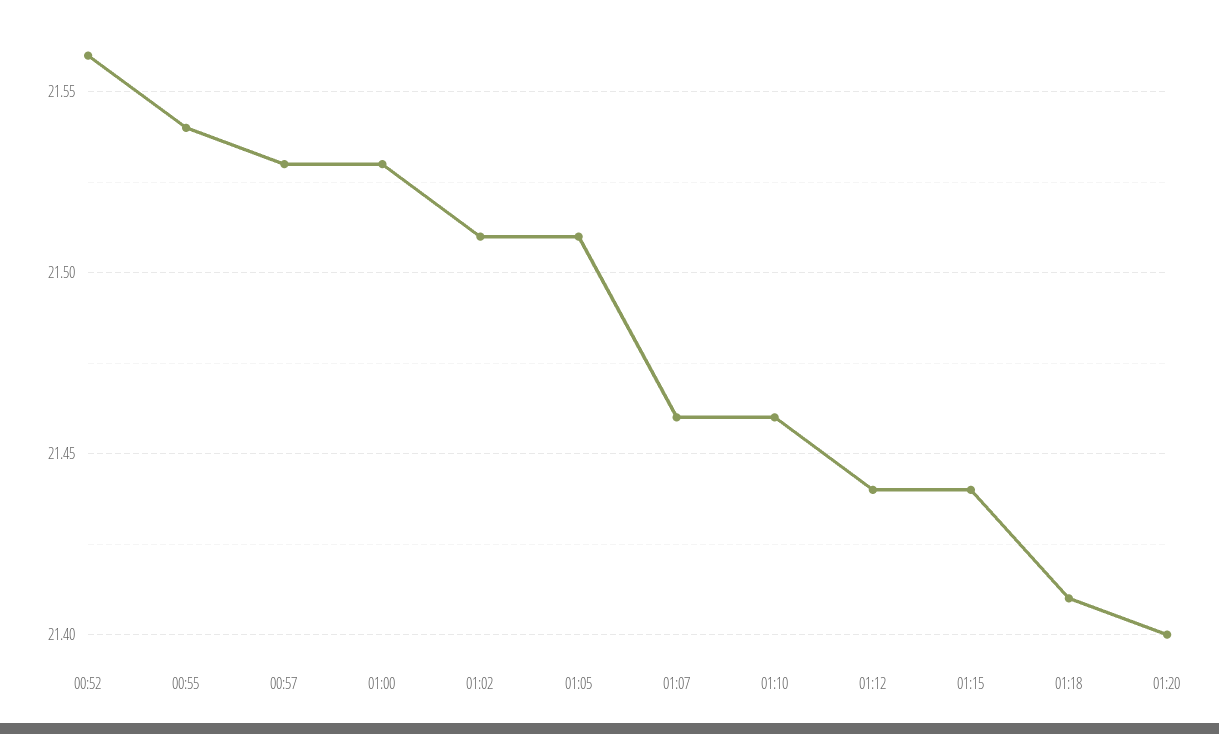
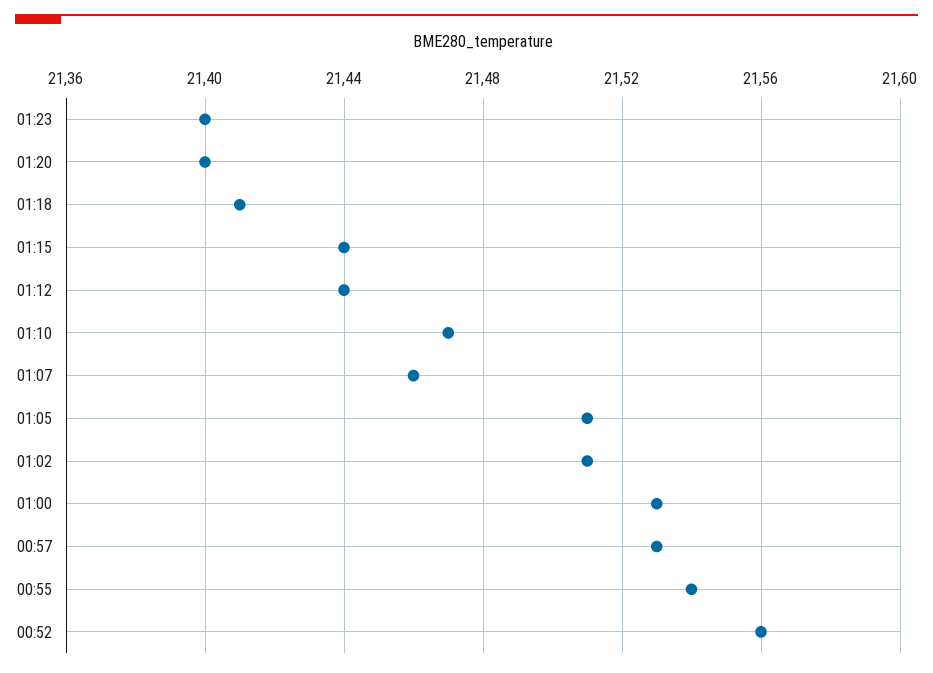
01:10: 21.46 -> 21.47
01:23: none -> 21.4

